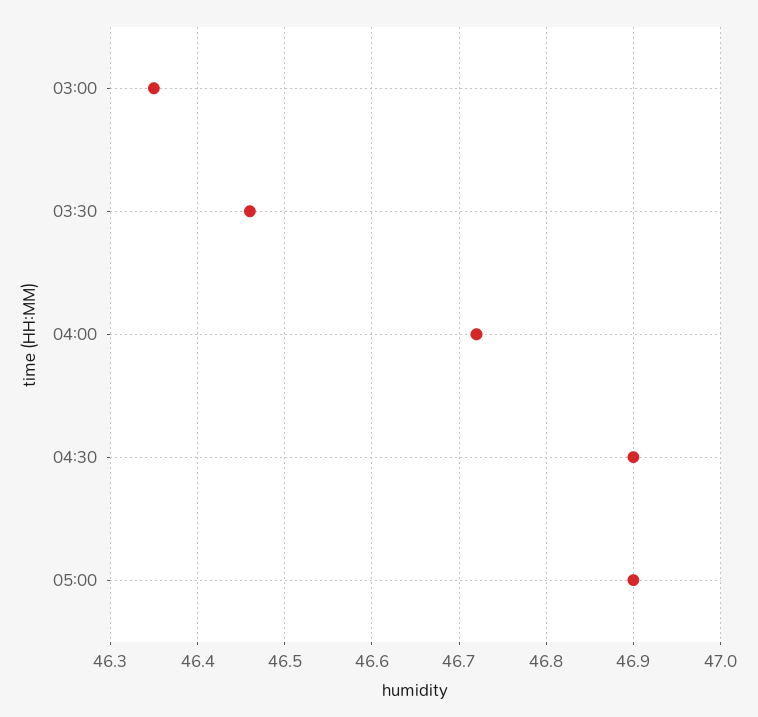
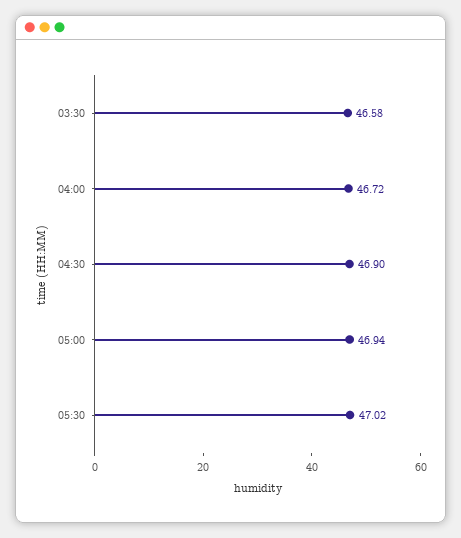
03:00: 46.35 -> none
03:30: 46.46 -> 46.58
05:00: 46.9 -> 46.94
05:30: none -> 47.02

